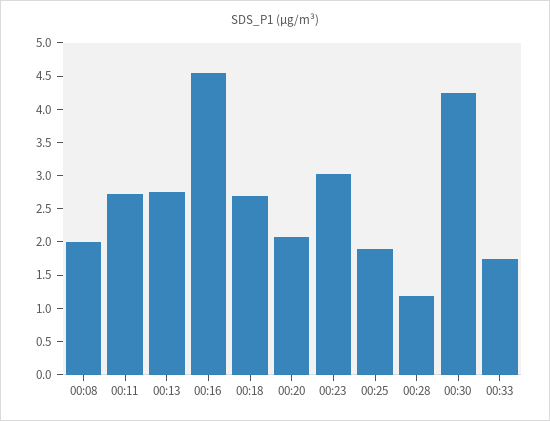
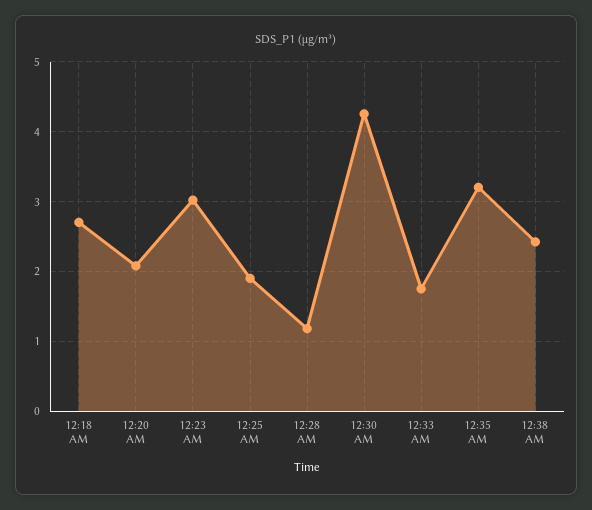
00:08: 2 -> none
00:11: 2.75 -> none
00:13: 2.75 -> none
00:16: 4.5 -> none
12:35 AM: none -> 3.2
12:38 AM: none -> 2.4

